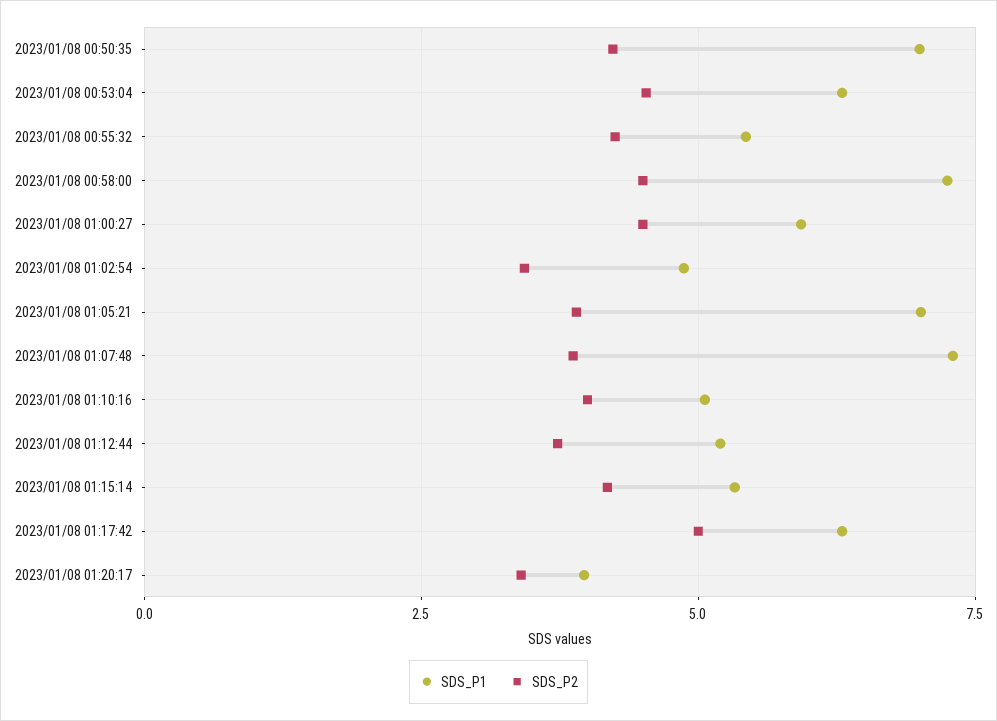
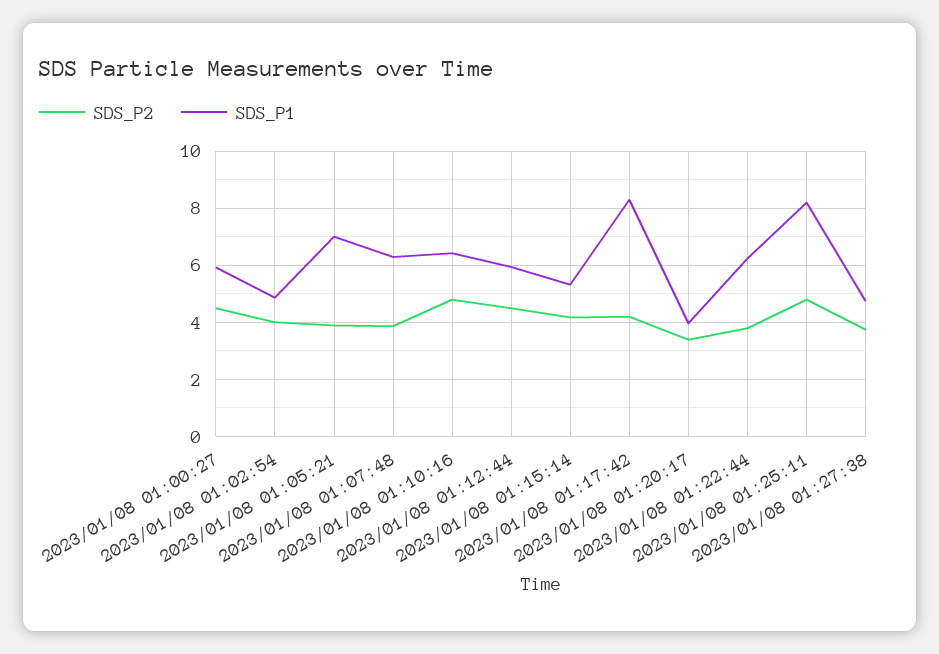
SDS_P1, 2023/01/08 00:50:35: 7 -> none
SDS_P2, 2023/01/08 00:50:35: 4.25 -> none
SDS_P1, 2023/01/08 00:53:04: 6.25 -> none
SDS_P2, 2023/01/08 00:53:04: 4.5 -> none
SDS_P1, 2023/01/08 00:55:32: 5.5 -> none
SDS_P2, 2023/01/08 00:55:32: 4.25 -> none
SDS_P1, 2023/01/08 00:58:00: 7.25 -> none
SDS_P2, 2023/01/08 00:58:00: 4.5 -> none
SDS_P2, 2023/01/08 01:02:54: 3.5 -> 4
SDS_P1, 2023/01/08 01:07:48: 7.25 -> 6.25
SDS_P1, 2023/01/08 01:10:16: 5 -> 6.5
SDS_P2, 2023/01/08 01:10:16: 4 -> 4.75
SDS_P1, 2023/01/08 01:12:44: 5.25 -> 6
SDS_P2, 2023/01/08 01:12:44: 3.75 -> 4.5
SDS_P1, 2023/01/08 01:17:42: 6.25 -> 8.25
SDS_P2, 2023/01/08 01:17:42: 5 -> 4.25
SDS_P2, 2023/01/08 01:22:44: none -> 3.75
SDS_P1, 2023/01/08 01:22:44: none -> 6.25
SDS_P2, 2023/01/08 01:25:11: none -> 4.75
SDS_P1, 2023/01/08 01:25:11: none -> 8.25
SDS_P2, 2023/01/08 01:27:38: none -> 3.75
SDS_P1, 2023/01/08 01:27:38: none -> 4.75

